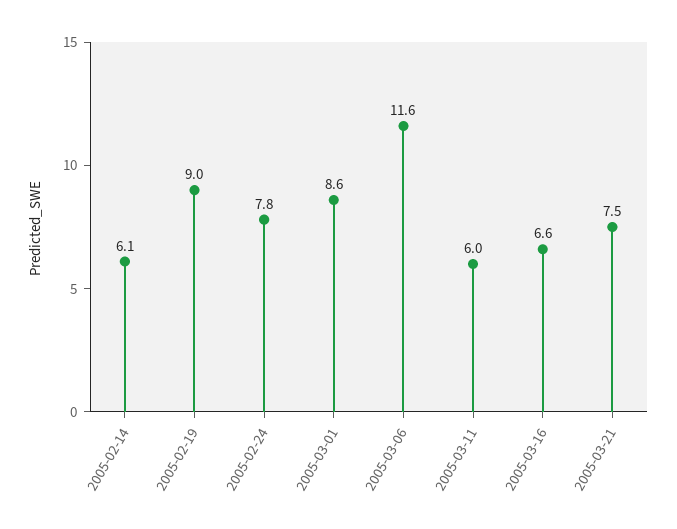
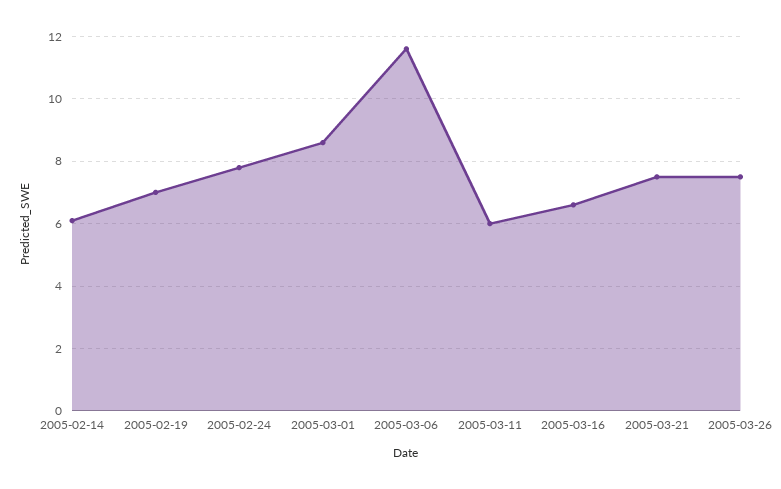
2005-02-19: 9 -> 7
2005-03-26: none -> 7.5

